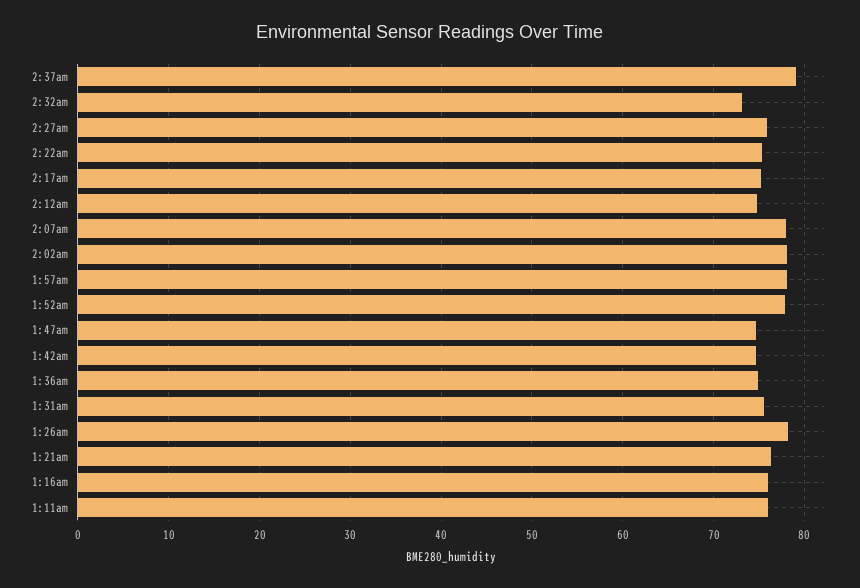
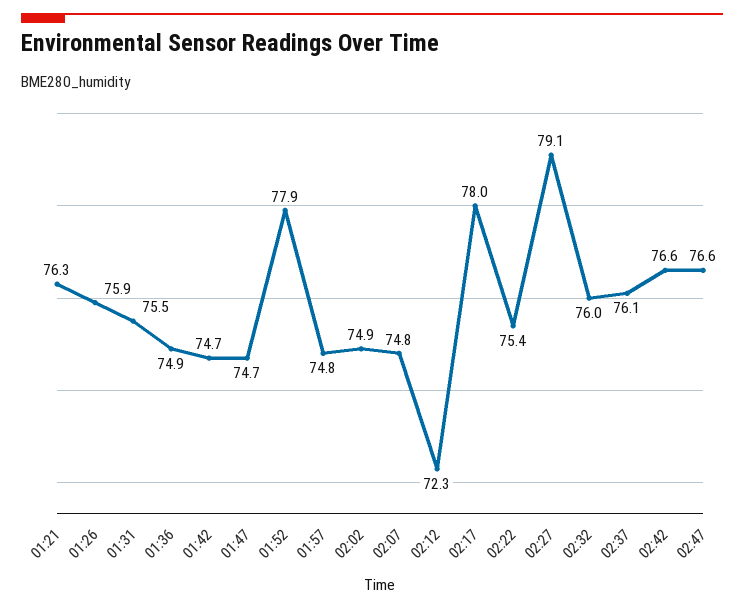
2:37am: 79 -> 76.1
2:32am: 73 -> 76
2:27am: 76 -> 79.1
2:17am: 75 -> 78
2:12am: 75 -> 72.3
2:07am: 78 -> 74.8
2:02am: 78 -> 74.9
1:57am: 78 -> 74.8
1:26am: 78 -> 75.9
1:16am: 76 -> none
1:11am: 76 -> none
02:42: none -> 76.6
02:47: none -> 76.6

